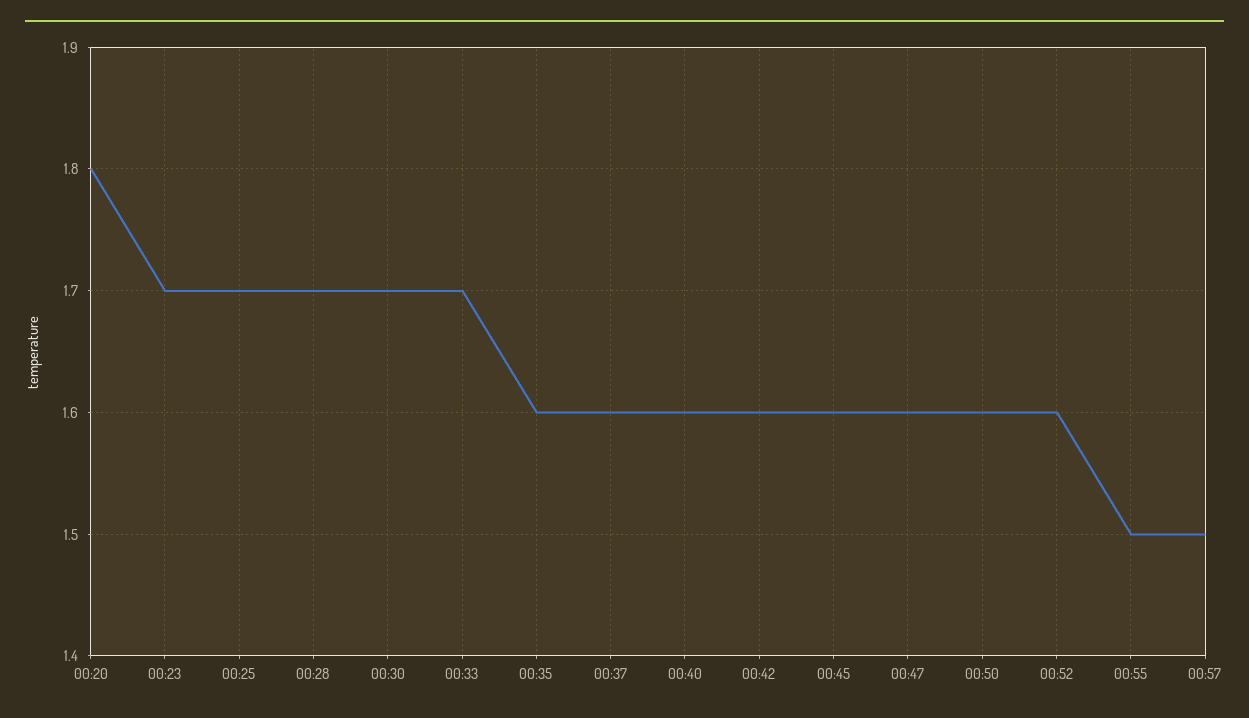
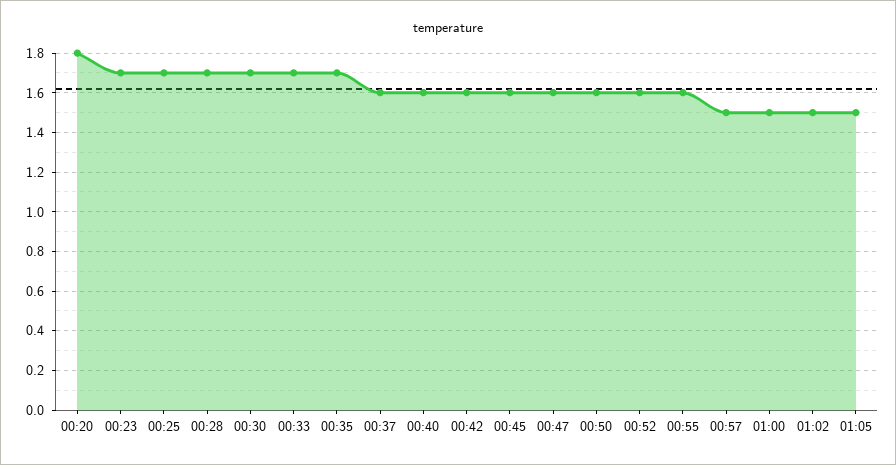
00:35: 1.6 -> 1.7
00:55: 1.5 -> 1.6
01:00: none -> 1.5
01:02: none -> 1.5
01:05: none -> 1.5

